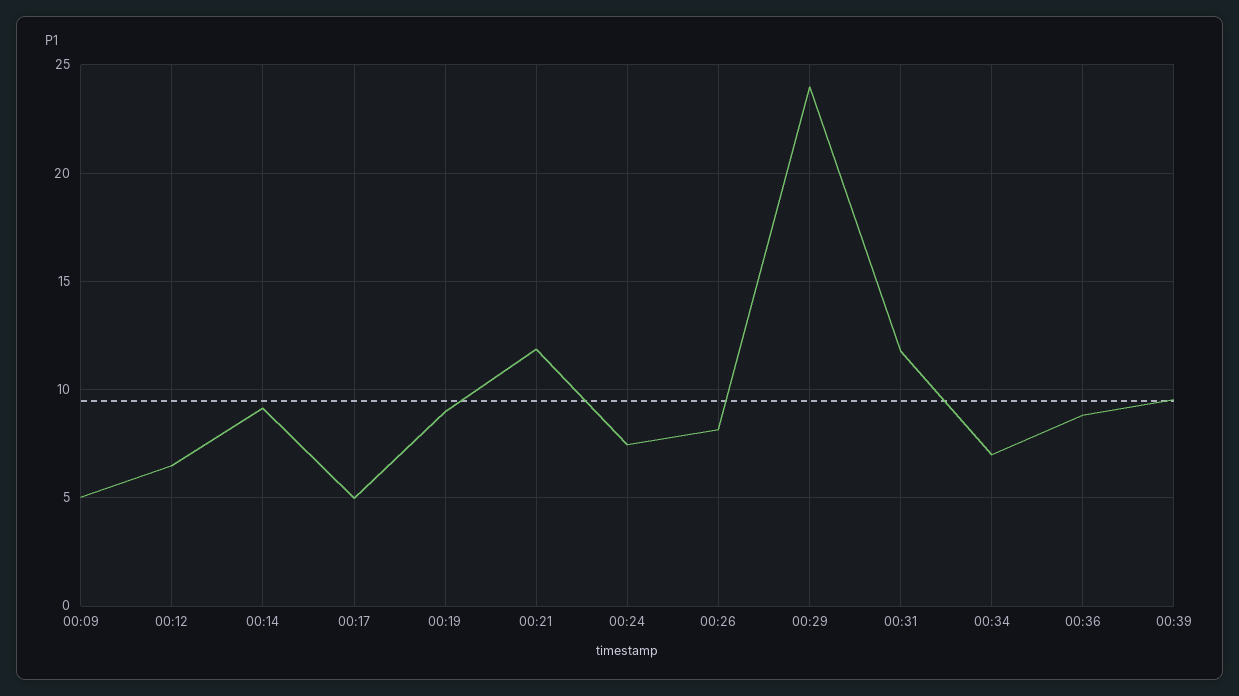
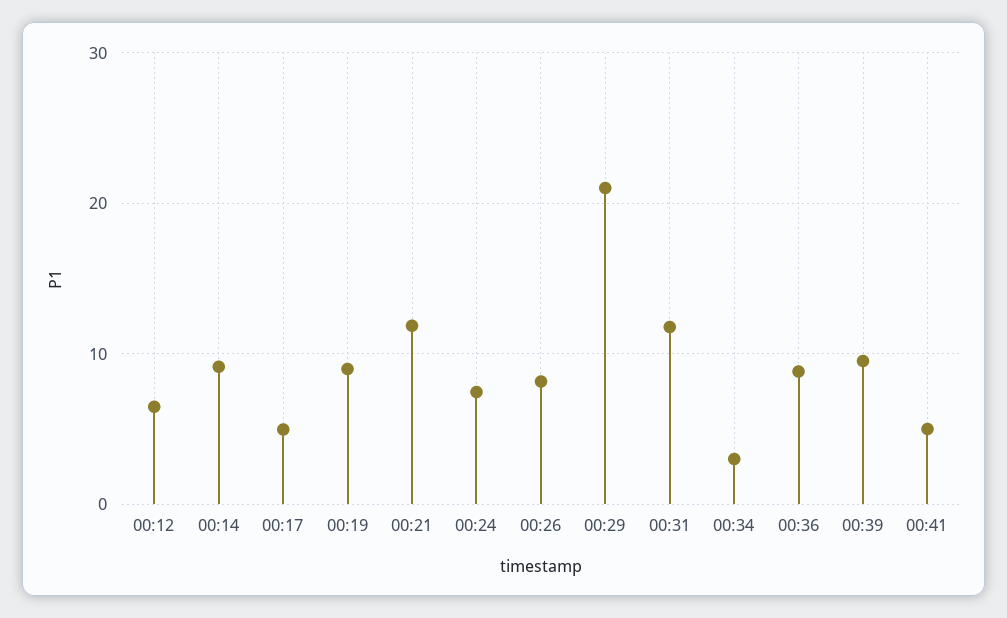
00:09: 5 -> none
00:29: 24 -> 21
00:34: 7 -> 3
00:41: none -> 5

